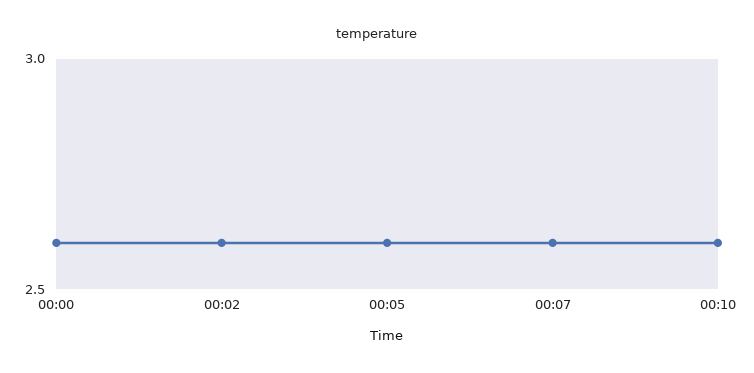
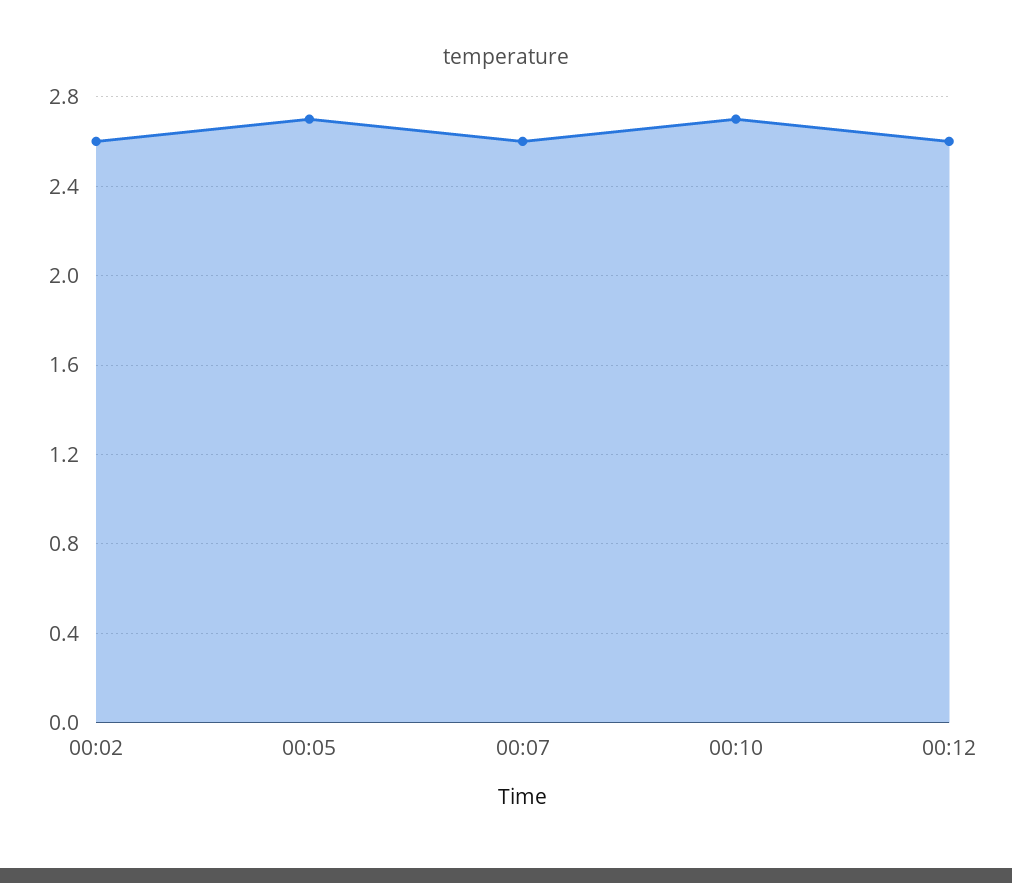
00:00: 2.6 -> none
00:05: 2.6 -> 2.7
00:10: 2.6 -> 2.7
00:12: none -> 2.6

